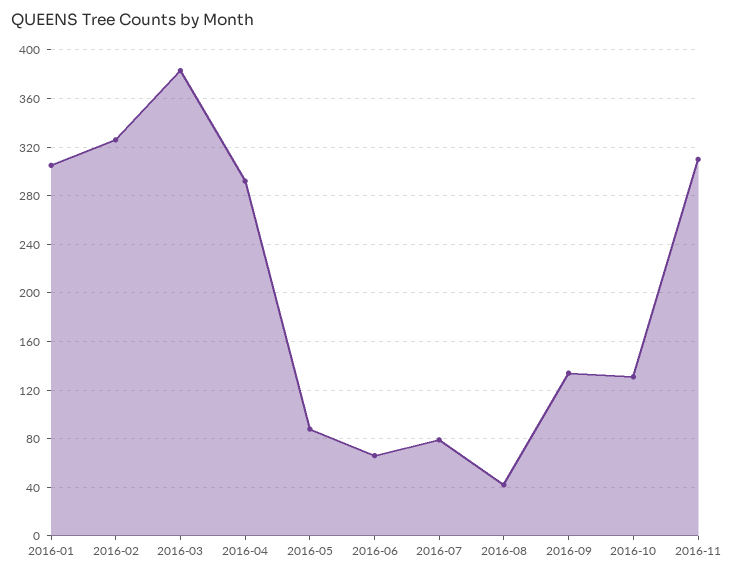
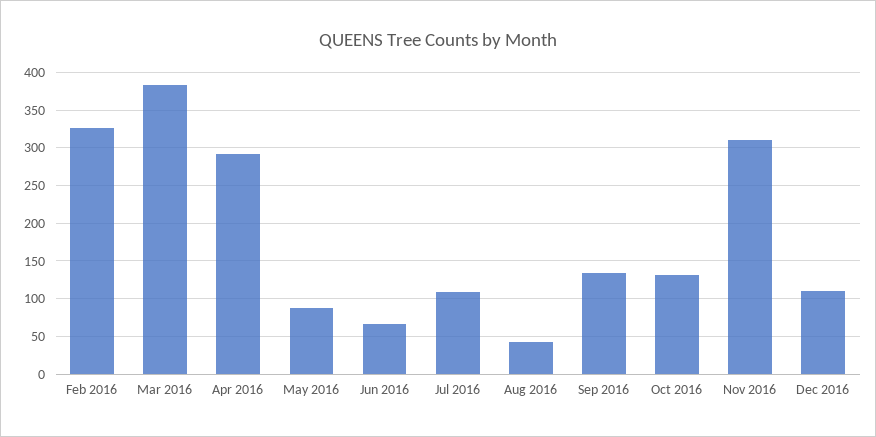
2016-01: 305 -> none
2016-07: 80 -> 110
Dec 2016: none -> 110

